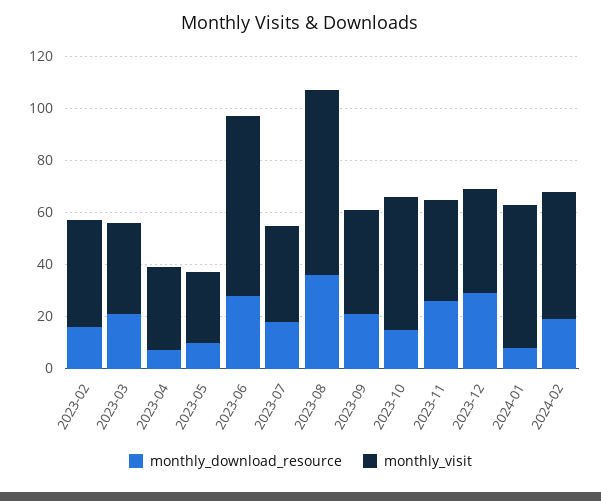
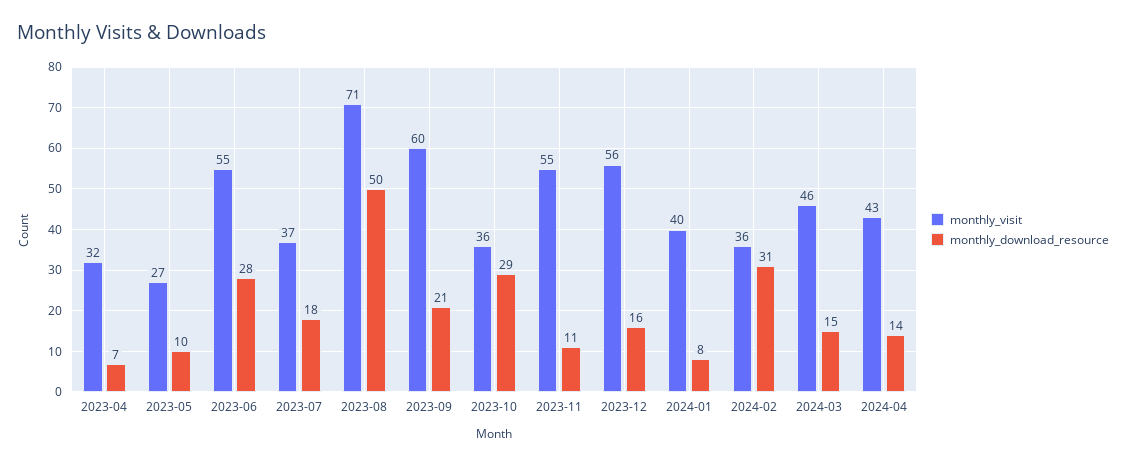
monthly_download_resource, 2023-02: 15 -> none
monthly_visit, 2023-02: 40 -> none
monthly_download_resource, 2023-03: 20 -> none
monthly_visit, 2023-03: 35 -> none
monthly_visit, 2023-06: 70 -> 55
monthly_download_resource, 2023-08: 35 -> 50
monthly_visit, 2023-09: 40 -> 60
monthly_download_resource, 2023-10: 15 -> 29
monthly_visit, 2023-10: 50 -> 36
monthly_download_resource, 2023-11: 25 -> 11
monthly_visit, 2023-11: 40 -> 55
monthly_download_resource, 2023-12: 30 -> 16
monthly_visit, 2023-12: 40 -> 56
monthly_visit, 2024-01: 55 -> 40
monthly_download_resource, 2024-02: 20 -> 31
monthly_visit, 2024-02: 50 -> 36
monthly_visit, 2024-03: none -> 46
monthly_download_resource, 2024-03: none -> 15
monthly_visit, 2024-04: none -> 43
monthly_download_resource, 2024-04: none -> 14

